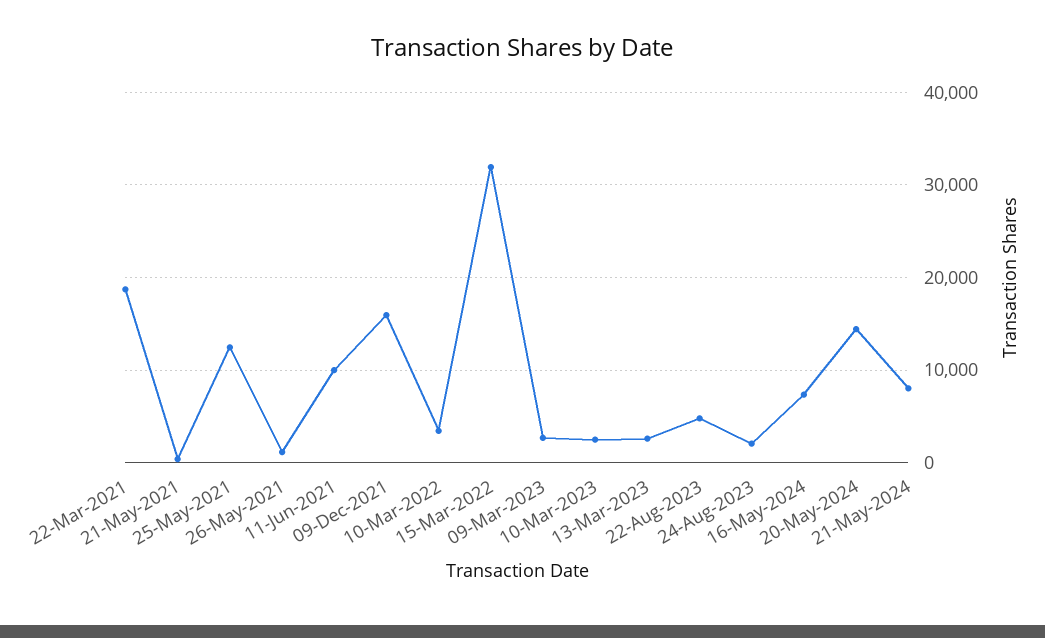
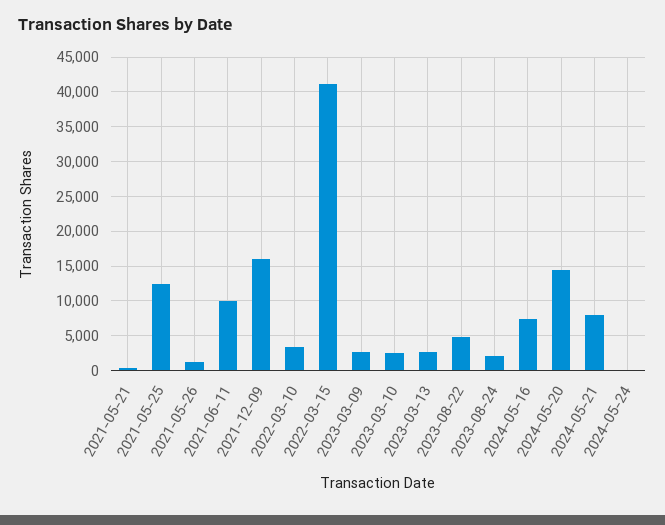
22-Mar-2021: 19000 -> none
15-Mar-2022: 32000 -> 41000
2024-05-24: none -> 0

